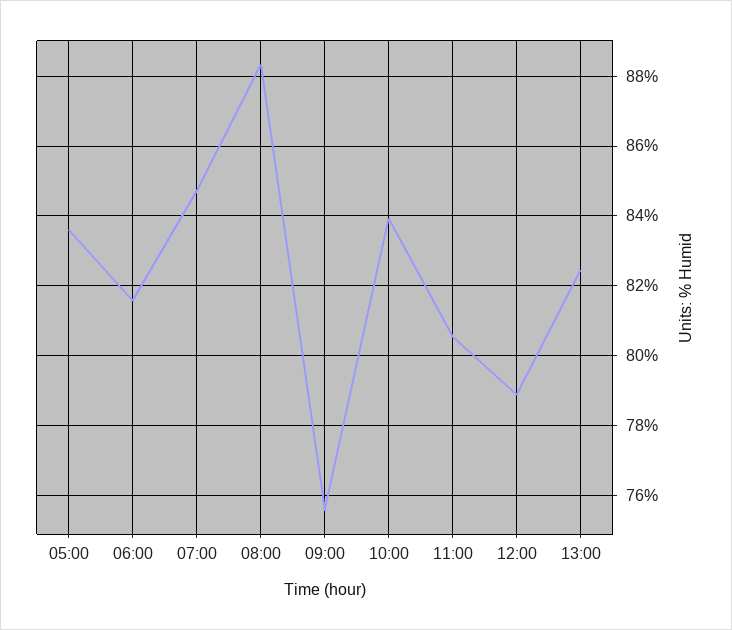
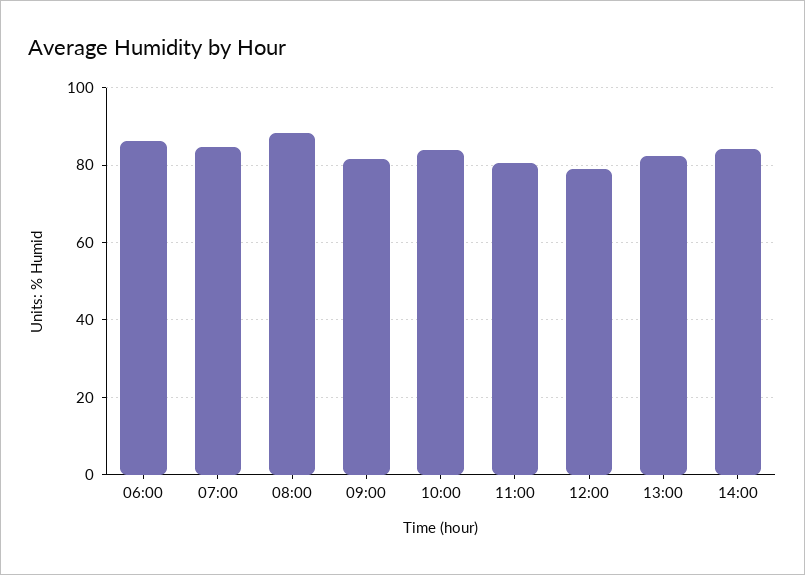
05:00: 83.6 -> none
06:00: 81.6 -> 86
09:00: 75.6 -> 82
14:00: none -> 84

